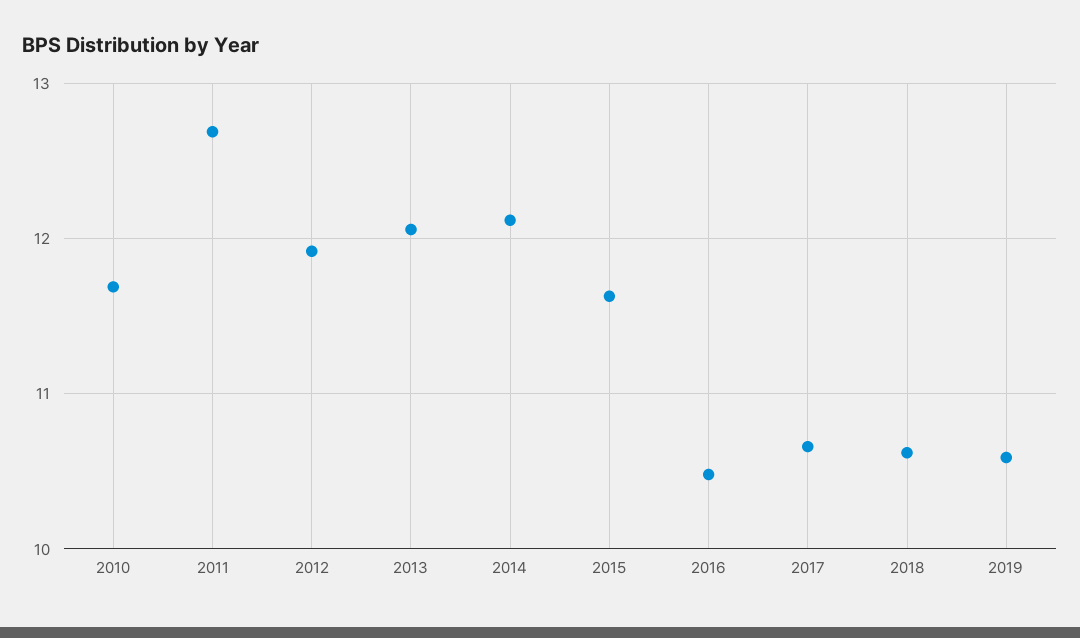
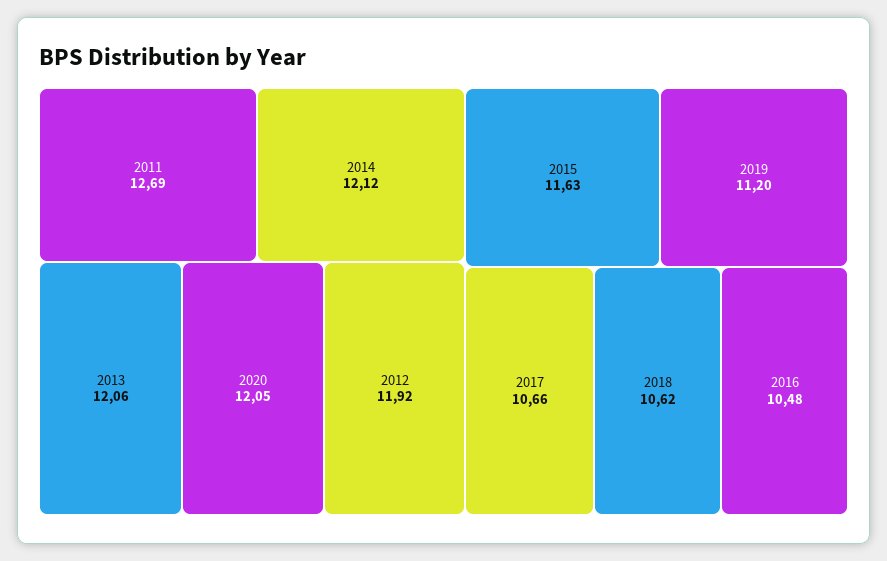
2010: 11.7 -> none
2019: 10.6 -> 11.2
2020: none -> 12.05

